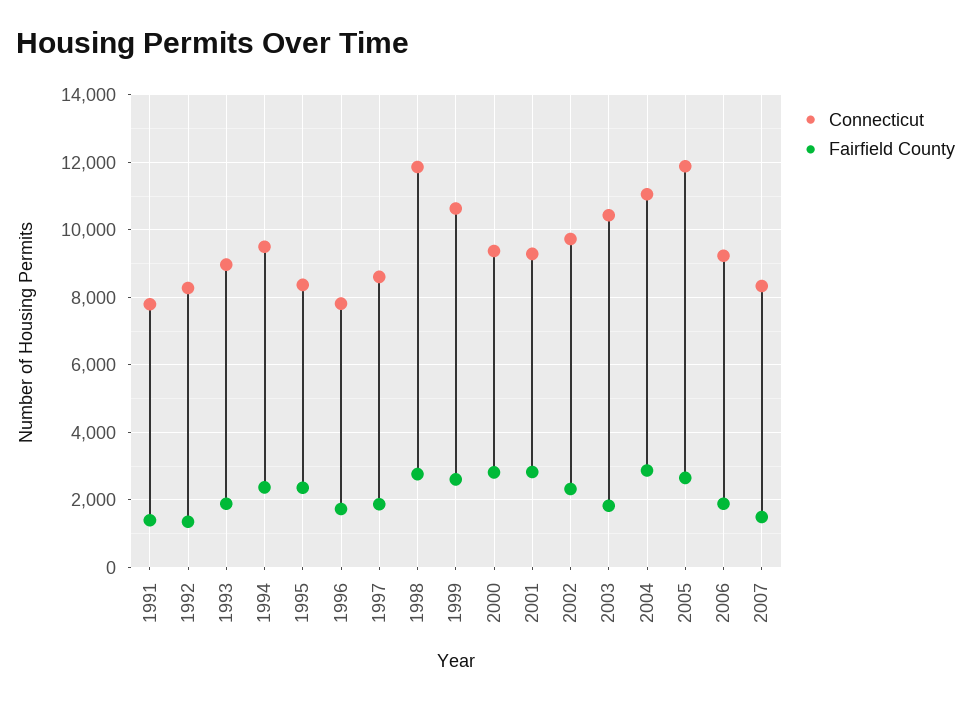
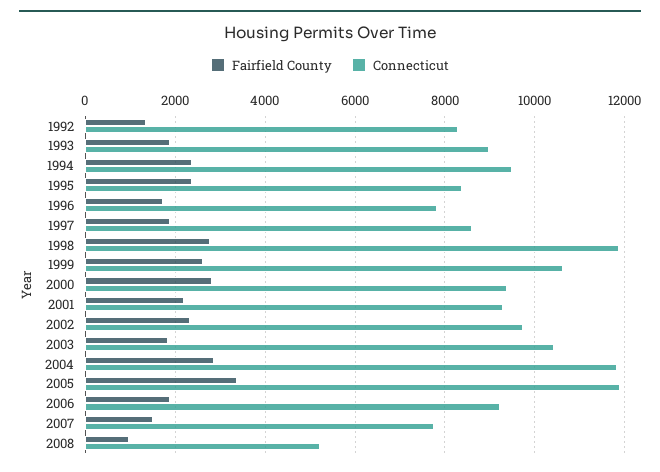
Connecticut, 1991: 7800 -> none
Fairfield County, 1991: 1400 -> none
Fairfield County, 2001: 2800 -> 2200
Connecticut, 2004: 11000 -> 11800
Fairfield County, 2005: 2600 -> 3400
Connecticut, 2007: 8400 -> 7800
Fairfield County, 2008: none -> 1000
Connecticut, 2008: none -> 5200

